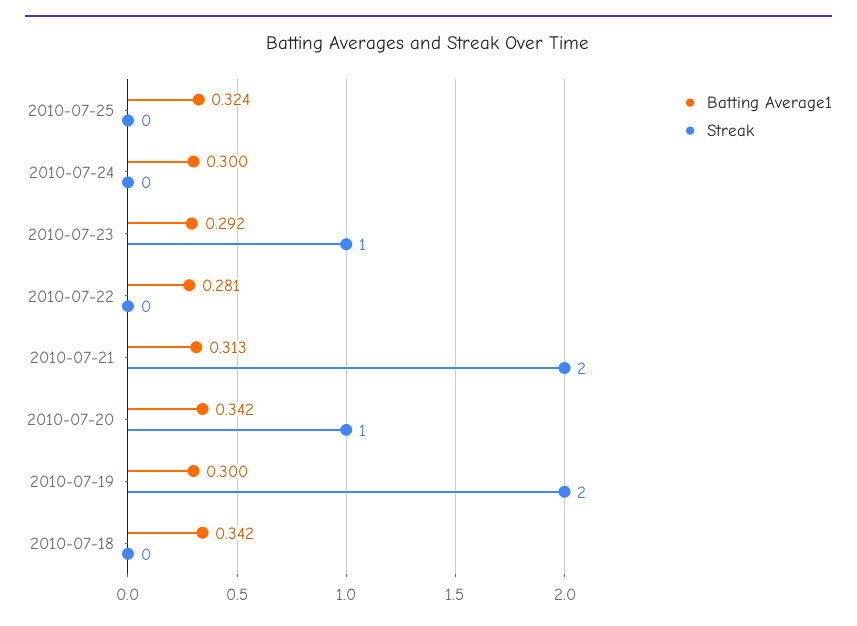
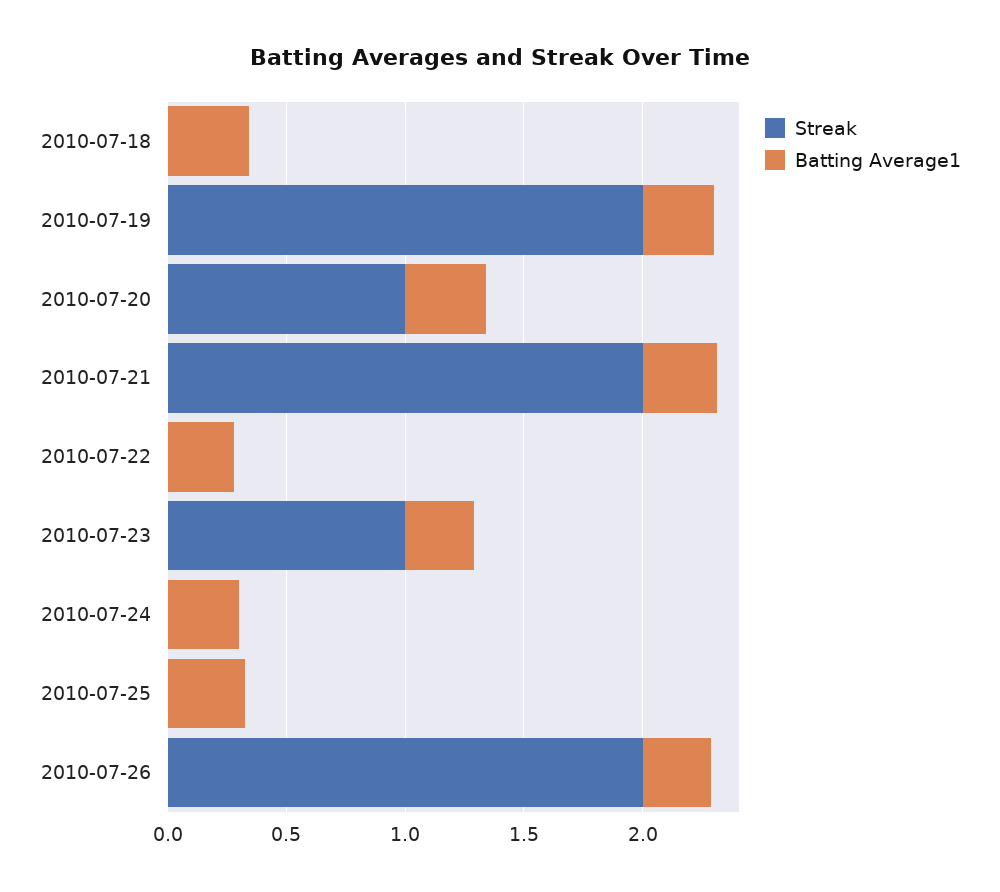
Streak, 2010-07-26: none -> 2
Batting Average1, 2010-07-26: none -> 0.3

